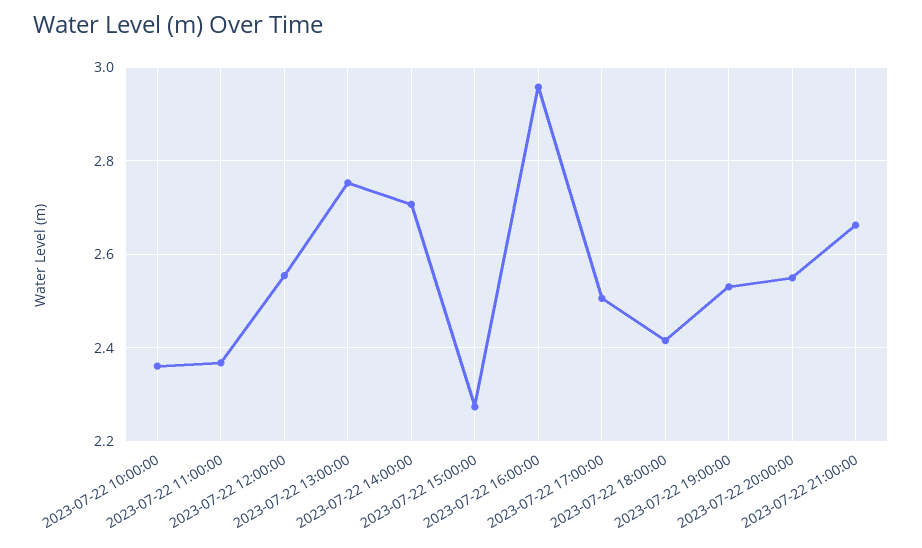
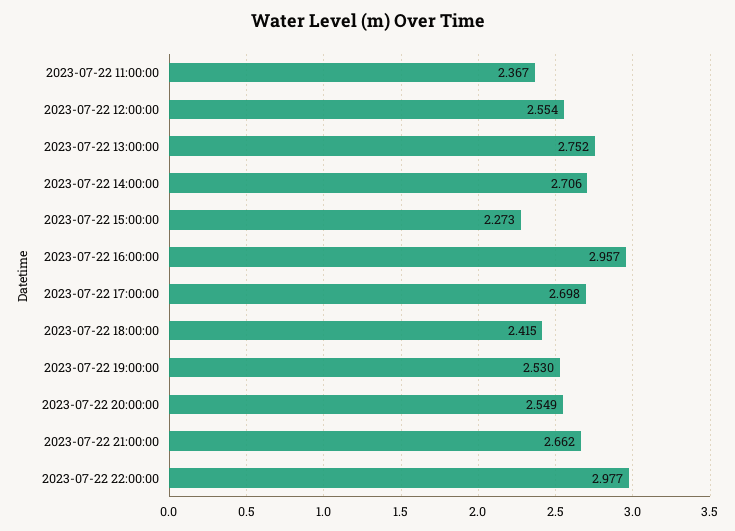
2023-07-22 10:00:00: 2.36 -> none
2023-07-22 17:00:00: 2.5 -> 2.698
2023-07-22 22:00:00: none -> 2.977

